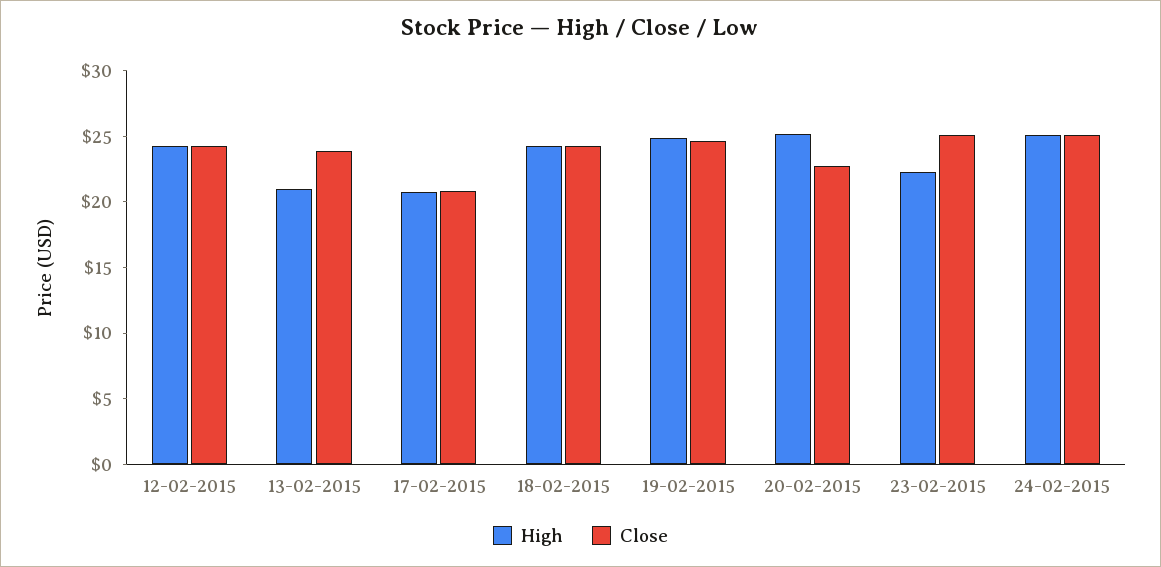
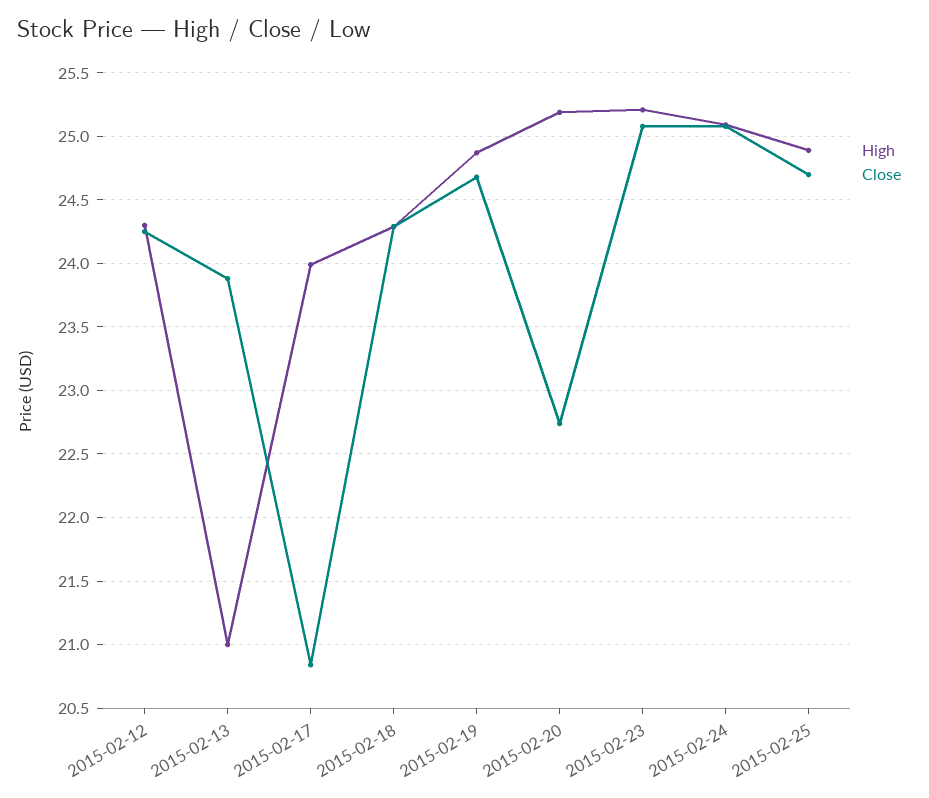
High, 17-02-2015: 21 -> 24
High, 23-02-2015: 22 -> 25.2
High, 2015-02-25: none -> 24.9
Close, 2015-02-25: none -> 24.7

